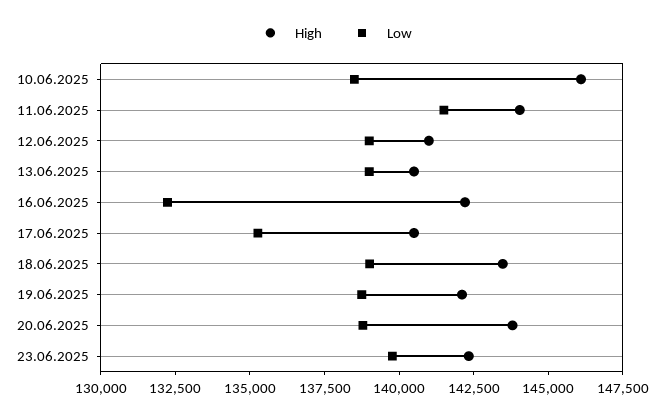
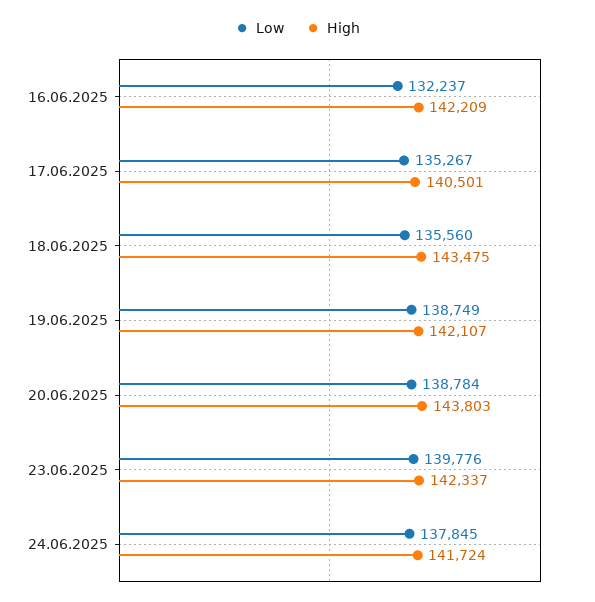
High, 10.06.2025: 146000 -> none
Low, 10.06.2025: 138500 -> none
High, 11.06.2025: 144000 -> none
Low, 11.06.2025: 141500 -> none
High, 12.06.2025: 141000 -> none
Low, 12.06.2025: 139000 -> none
High, 13.06.2025: 140500 -> none
Low, 13.06.2025: 139000 -> none
Low, 18.06.2025: 139000 -> 135560
Low, 24.06.2025: none -> 137845
High, 24.06.2025: none -> 141724

